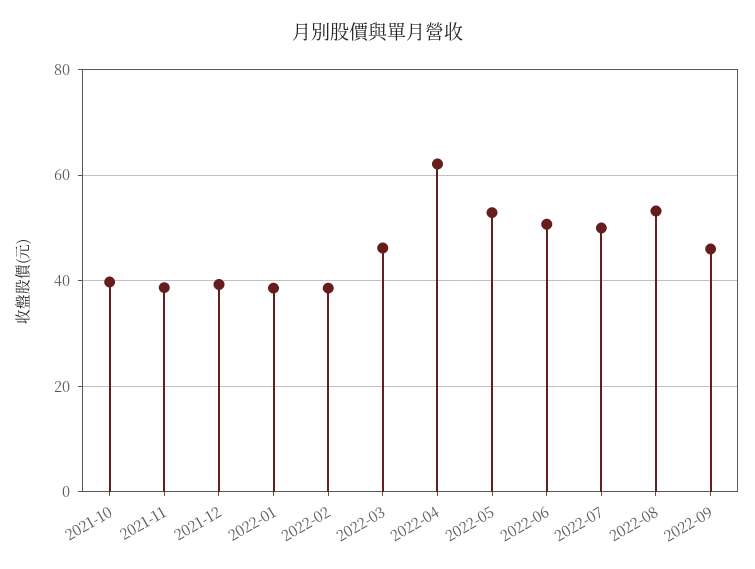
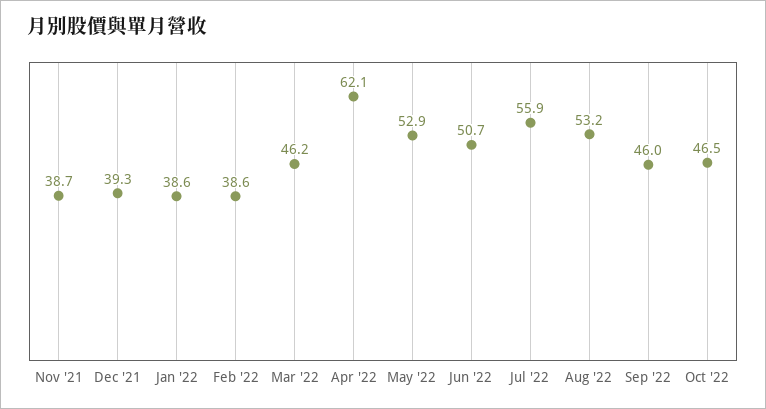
2021-10: 40 -> none
2022-07: 50 -> 55.9
Oct '22: none -> 46.5

